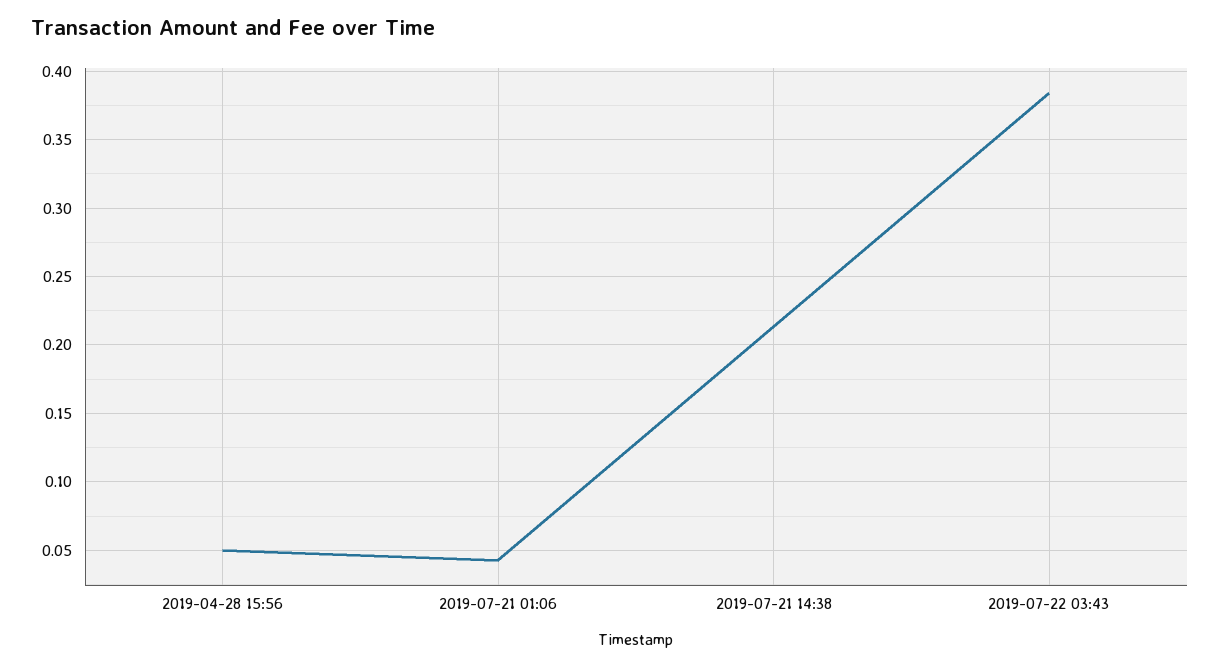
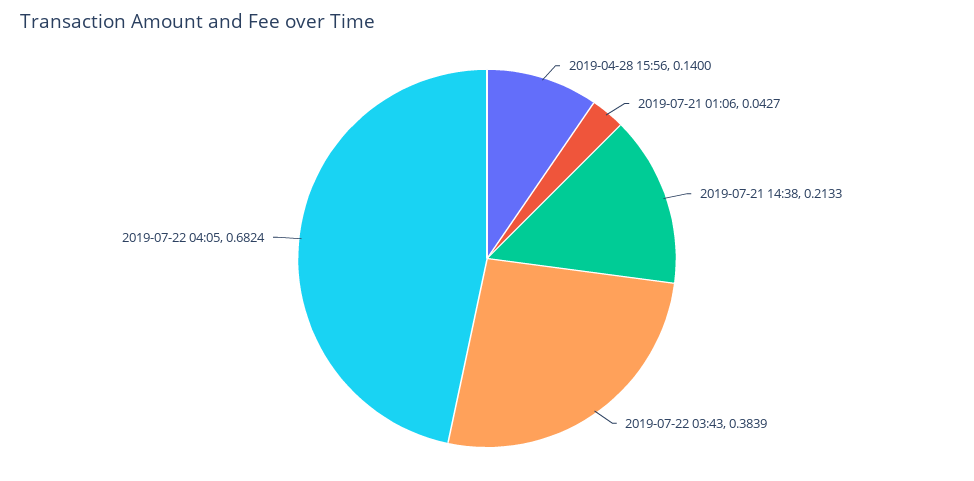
2019-04-28 15:56: 0.05 -> 0.14
2019-07-22 04:05: none -> 0.6824

